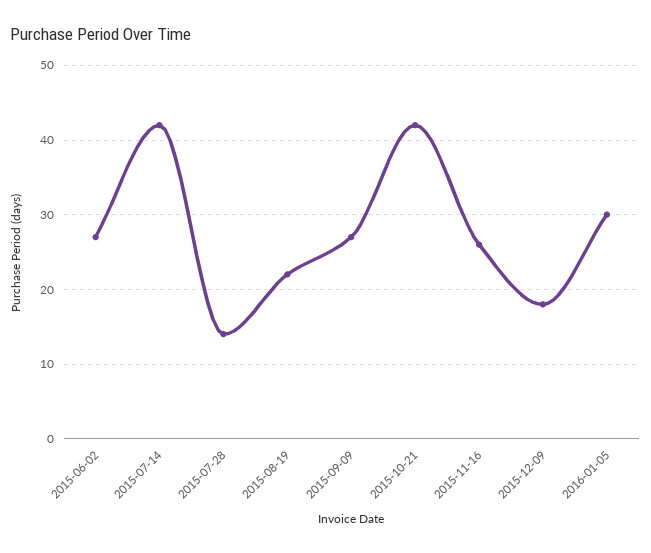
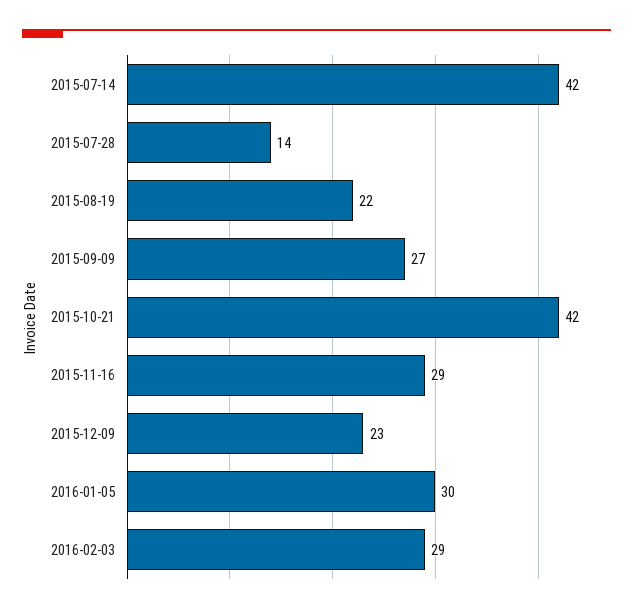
2015-06-02: 27 -> none
2015-11-16: 26 -> 29
2015-12-09: 18 -> 23
2016-02-03: none -> 29

